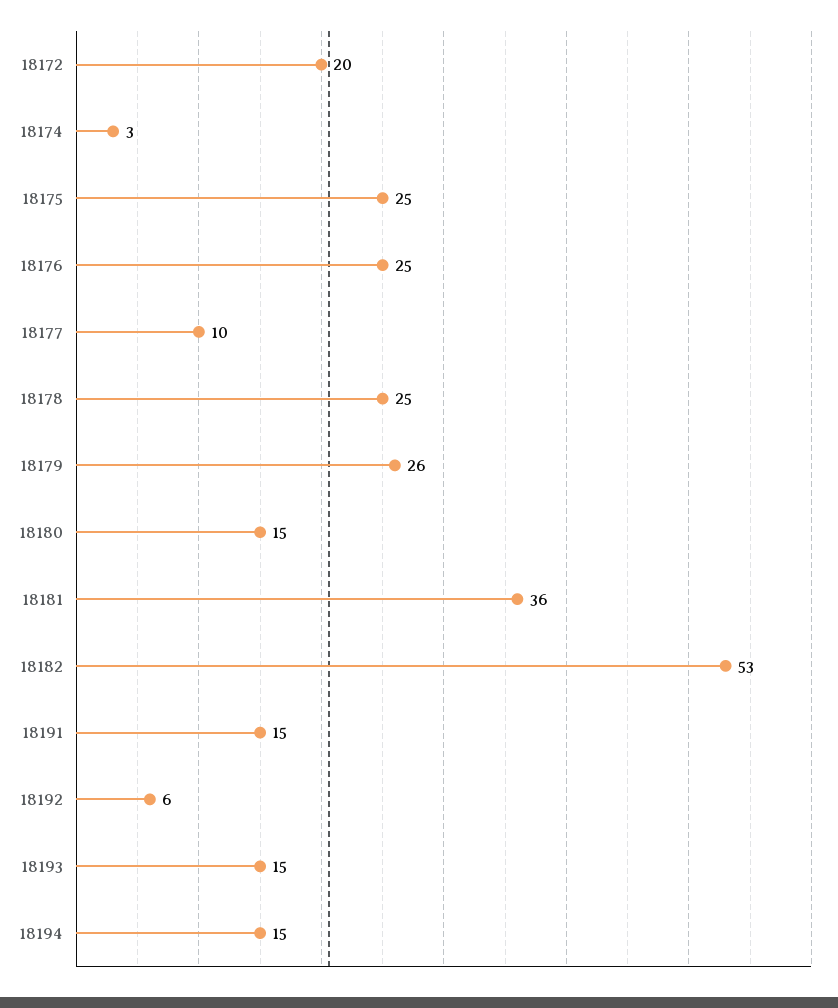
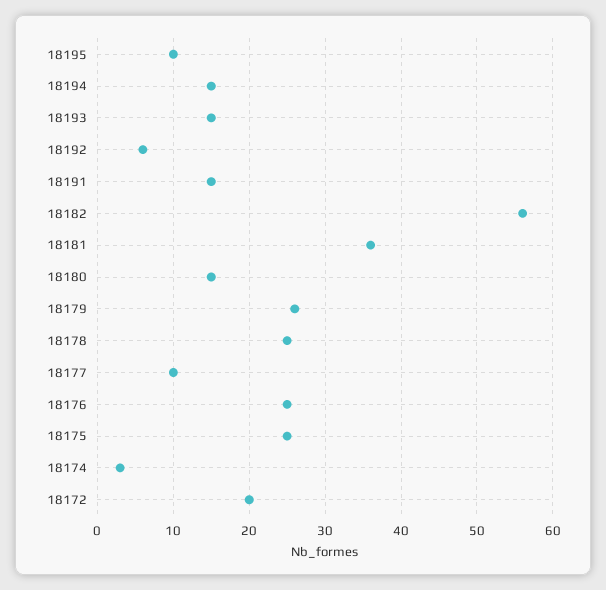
18182: 53 -> 56
18195: none -> 10

